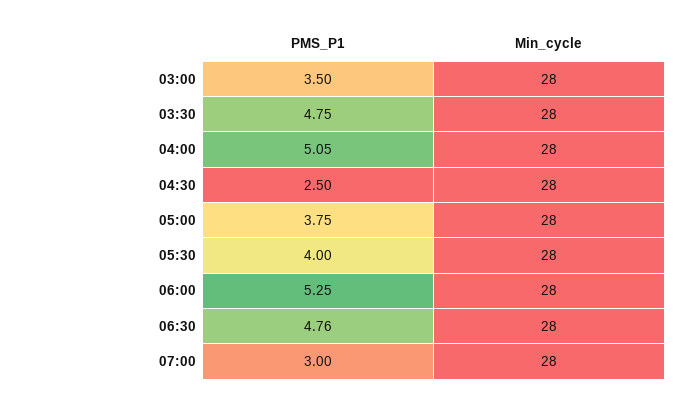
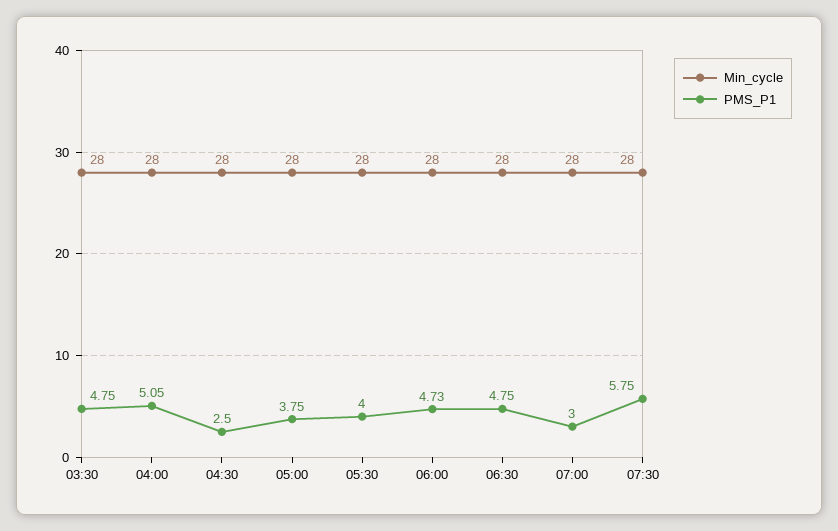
PMS_P1, 03:00: 3.5 -> none
Min_cycle, 03:00: 28 -> none
PMS_P1, 06:00: 5.25 -> 4.73
PMS_P1, 06:30: 4.76 -> 4.75
Min_cycle, 07:30: none -> 28
PMS_P1, 07:30: none -> 5.75

